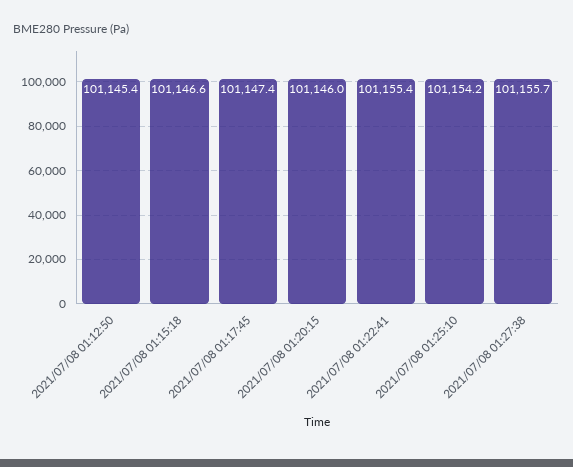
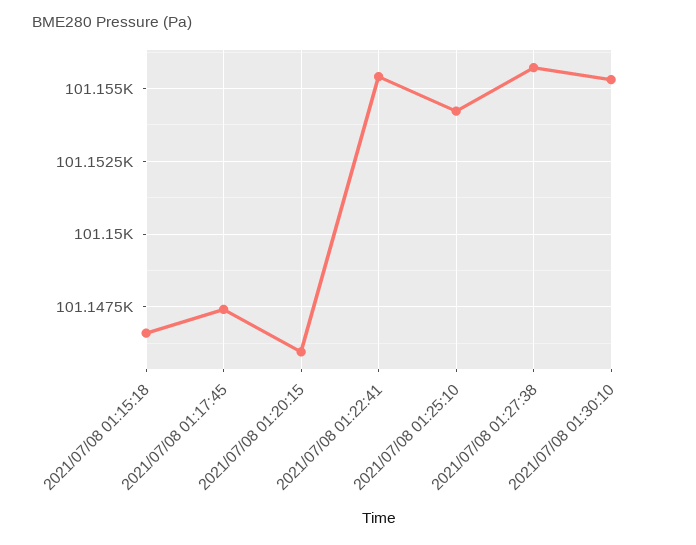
2021/07/08 01:12:50: 101145.4 -> none
2021/07/08 01:30:10: none -> 101155.25

